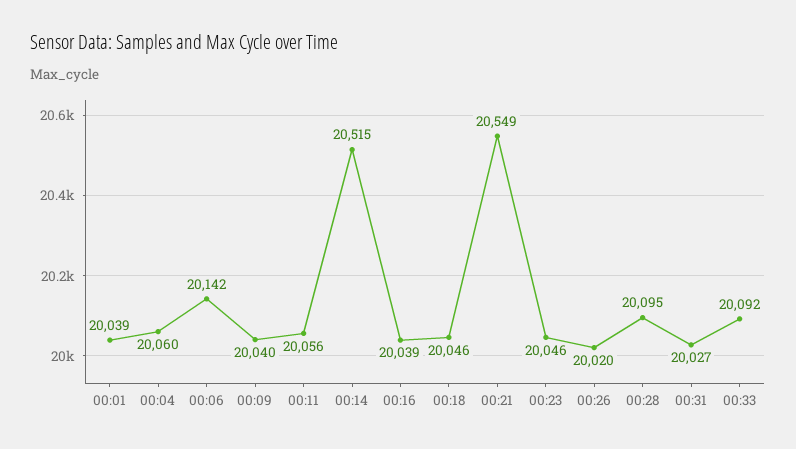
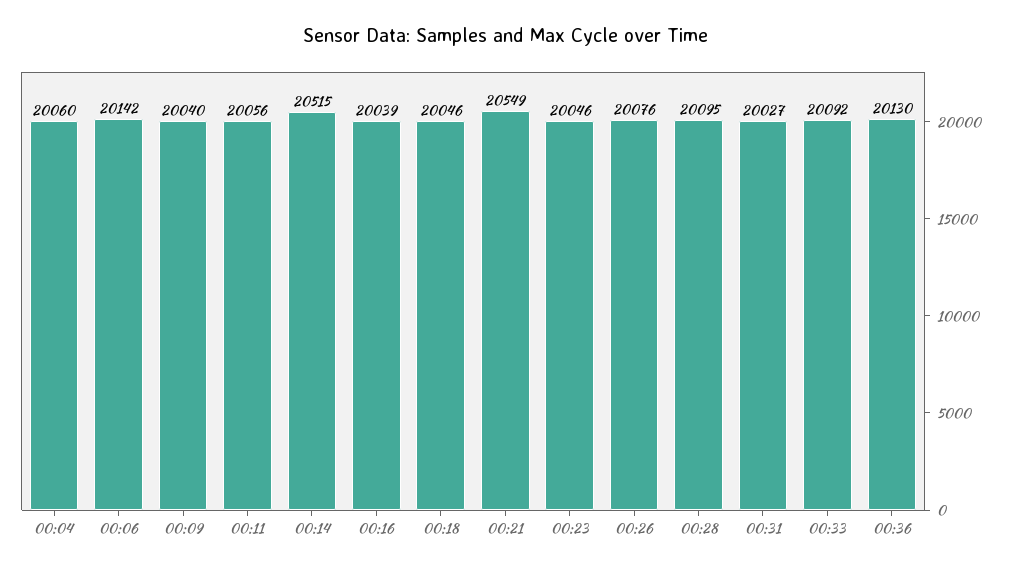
00:01: 20039 -> none
00:26: 20020 -> 20076
00:36: none -> 20130

